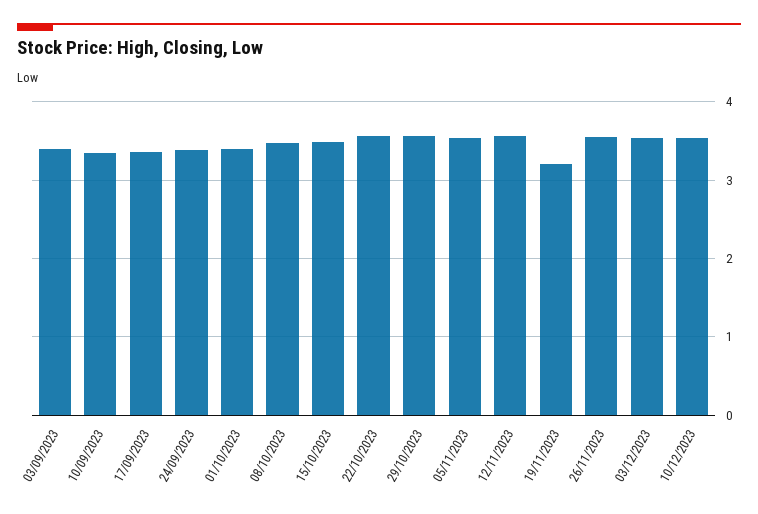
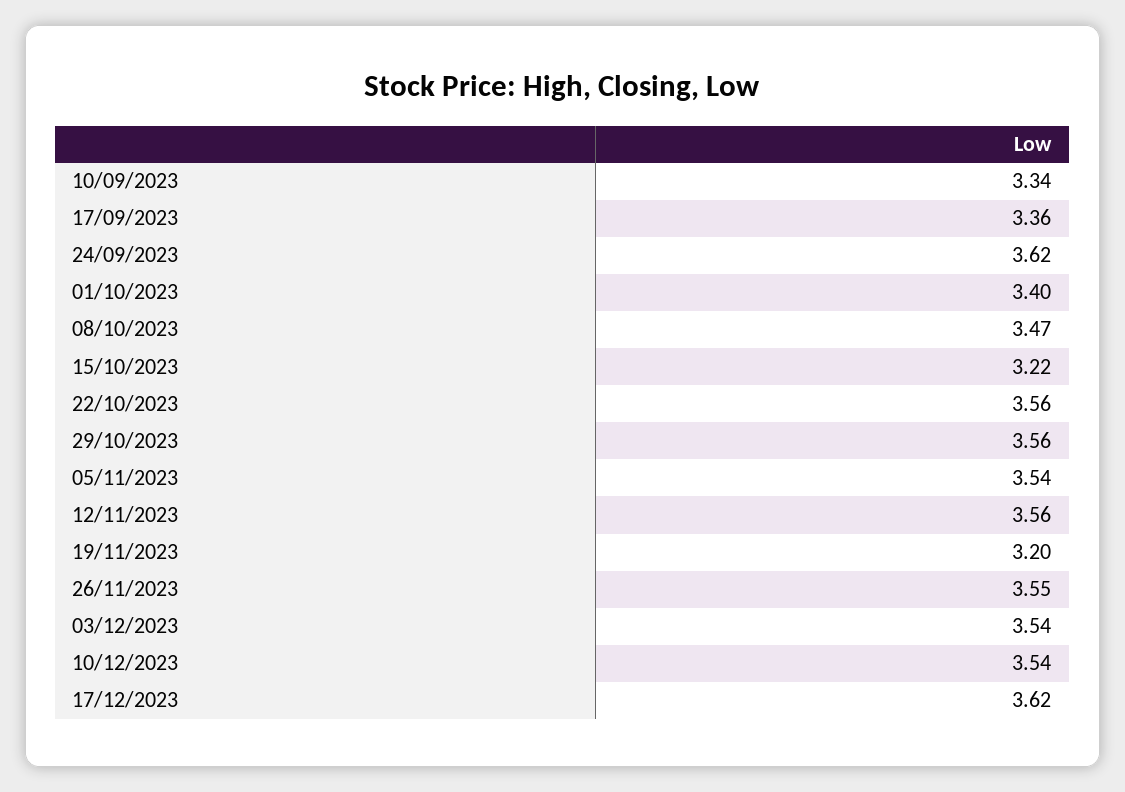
03/09/2023: 3.4 -> none
24/09/2023: 3.4 -> 3.62
15/10/2023: 3.5 -> 3.22
17/12/2023: none -> 3.62

